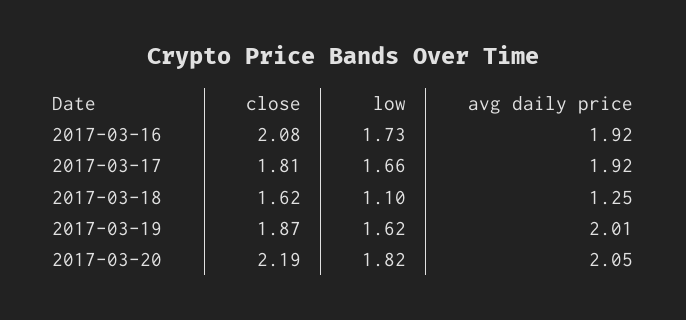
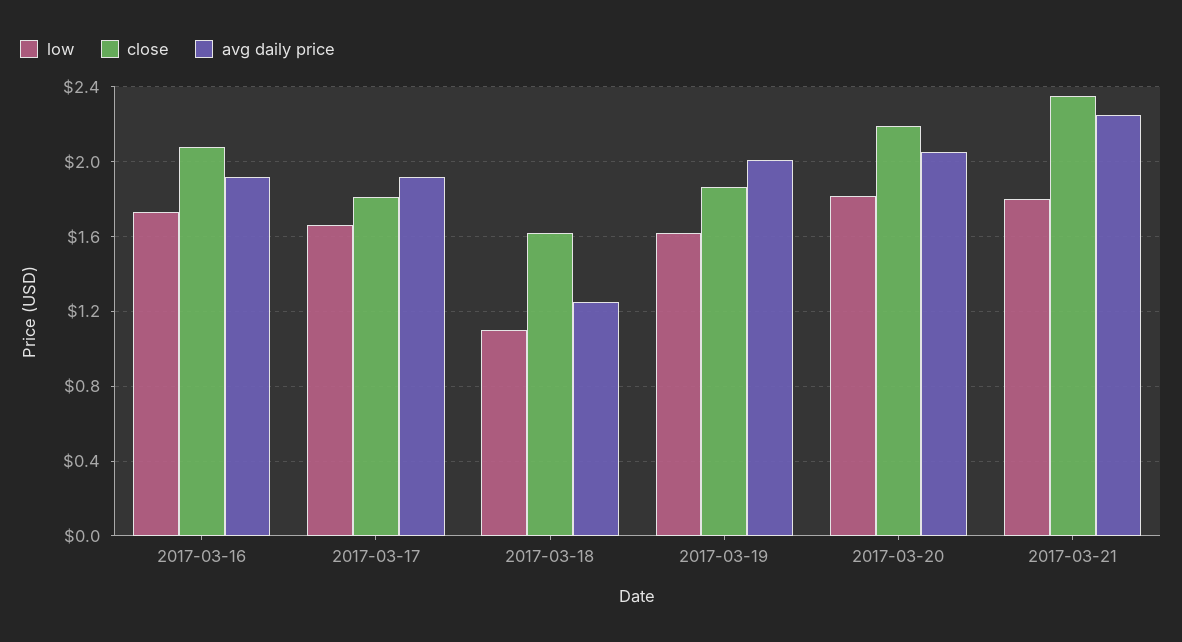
low, 2017-03-21: none -> 1.8
close, 2017-03-21: none -> 2.35
avg daily price, 2017-03-21: none -> 2.25

